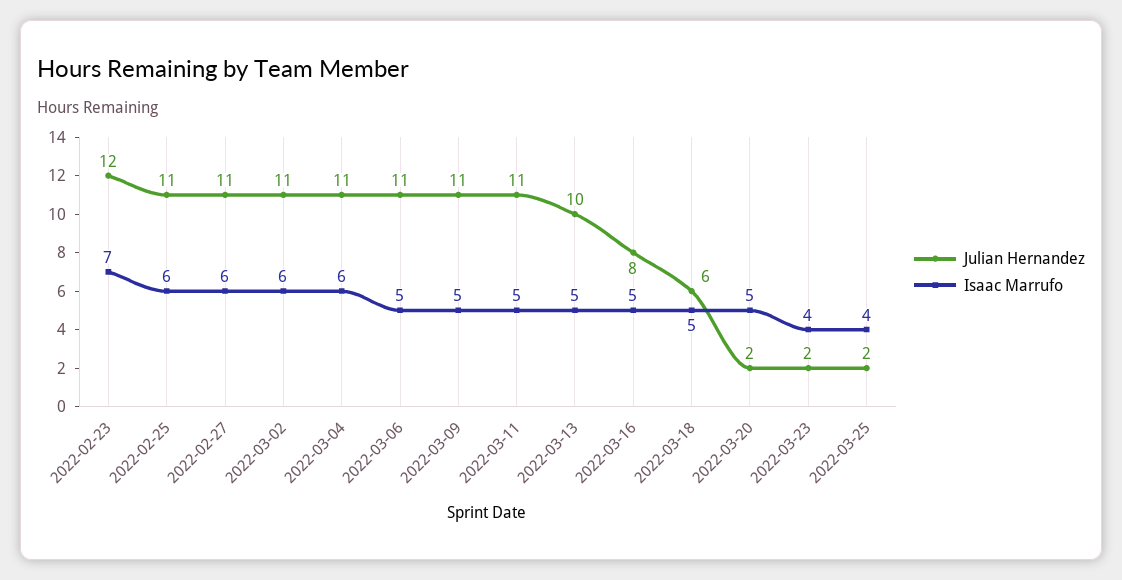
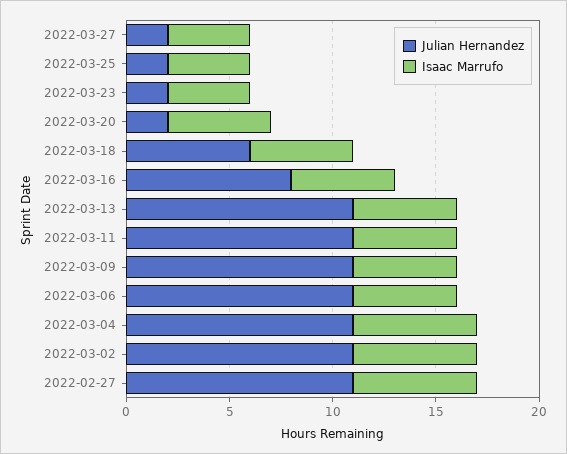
Julian Hernandez, 2022-02-23: 12 -> none
Isaac Marrufo, 2022-02-23: 7 -> none
Julian Hernandez, 2022-02-25: 11 -> none
Isaac Marrufo, 2022-02-25: 6 -> none
Julian Hernandez, 2022-03-13: 10 -> 11
Julian Hernandez, 2022-03-27: none -> 2
Isaac Marrufo, 2022-03-27: none -> 4

